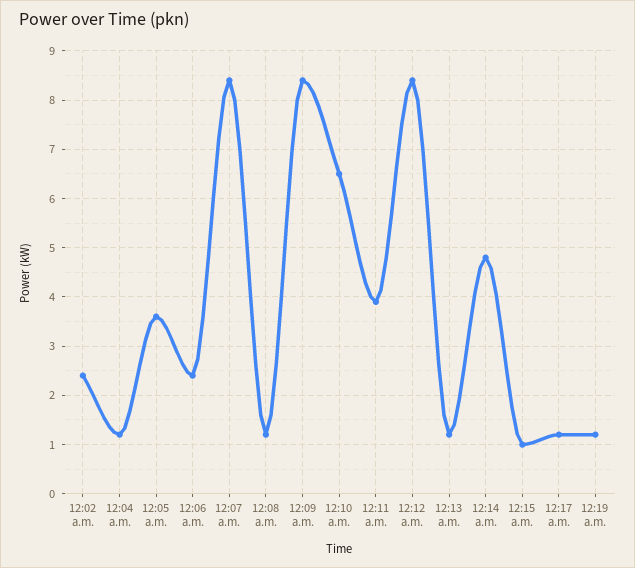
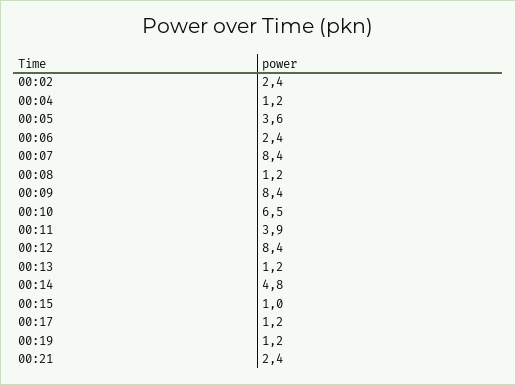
00:21: none -> 2.4

